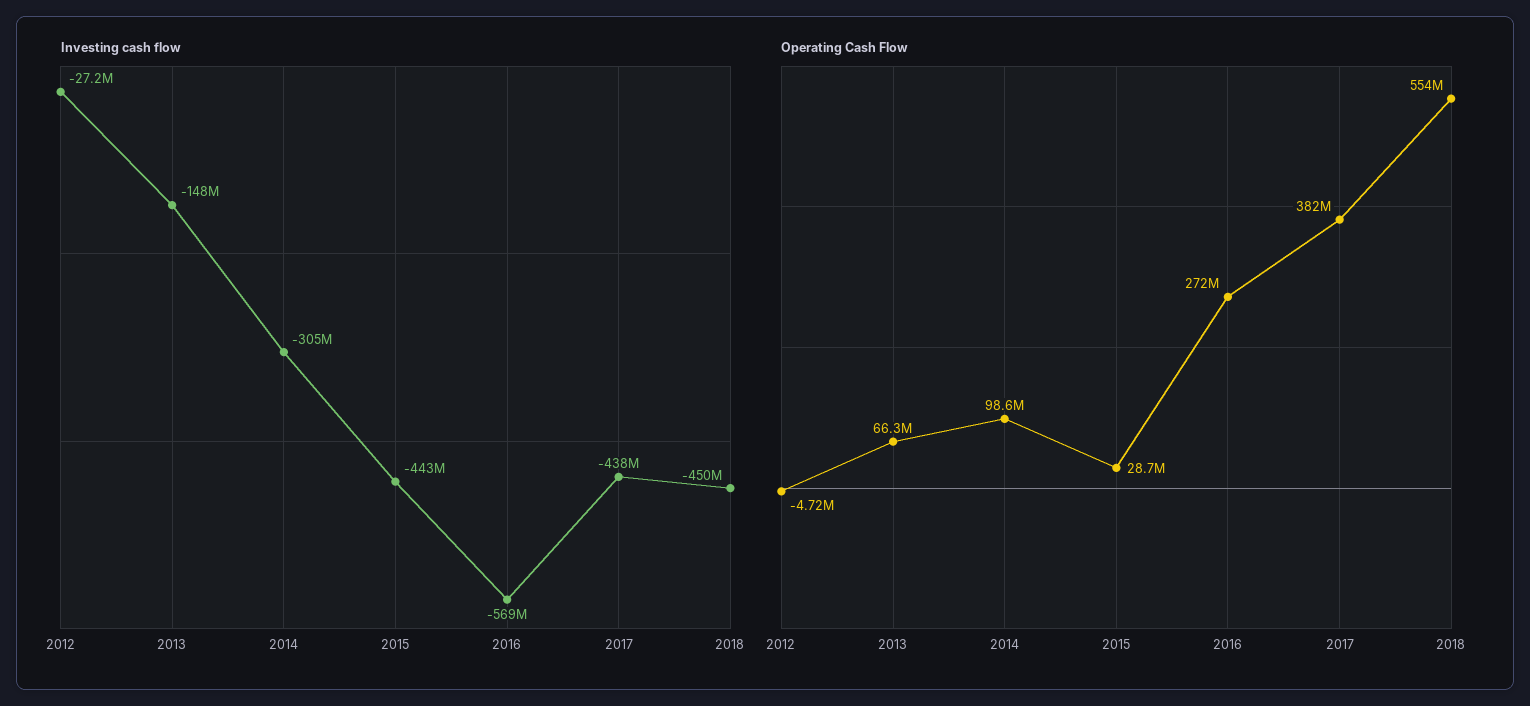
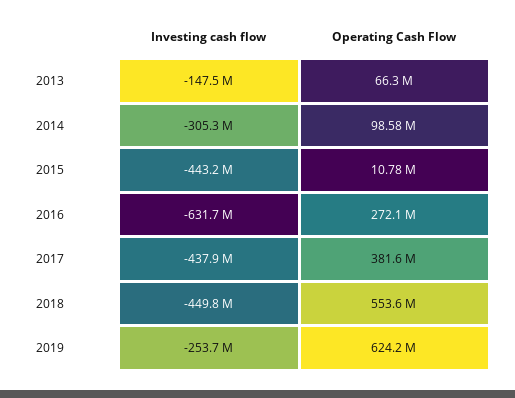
Investing cash flow, 2012: -27200000 -> none
Investing cash flow, 2016: -569000000 -> -631700000
Operating Cash Flow, 2012: -4720000 -> none
Operating Cash Flow, 2015: 28700000 -> 10780000
Investing cash flow, 2019: none -> -253700000
Operating Cash Flow, 2019: none -> 624200000

